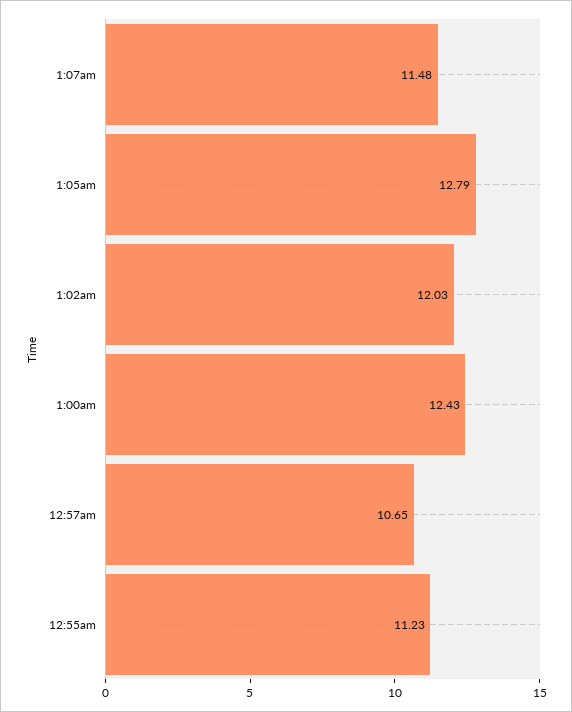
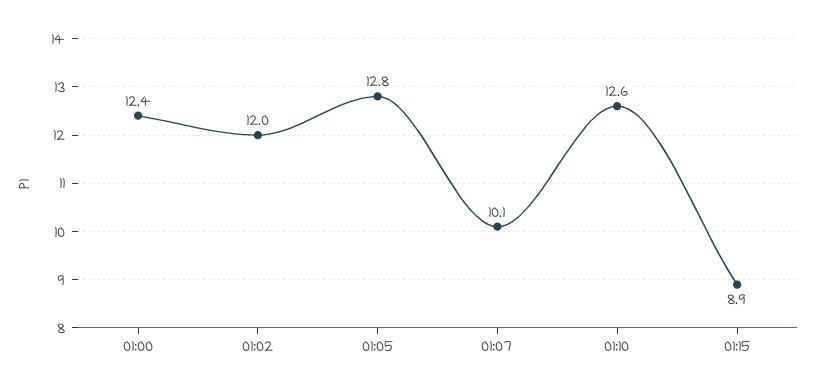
1:07am: 11.48 -> 10.1
12:57am: 10.65 -> none
12:55am: 11.23 -> none
01:10: none -> 12.6
01:15: none -> 8.9

